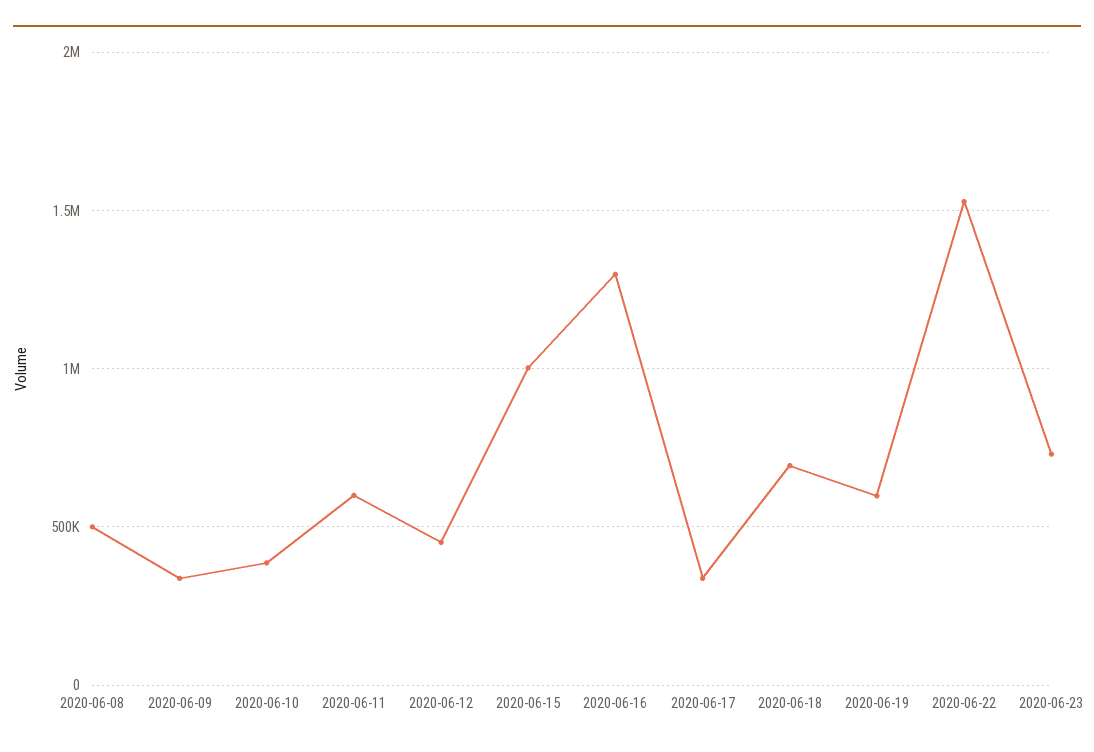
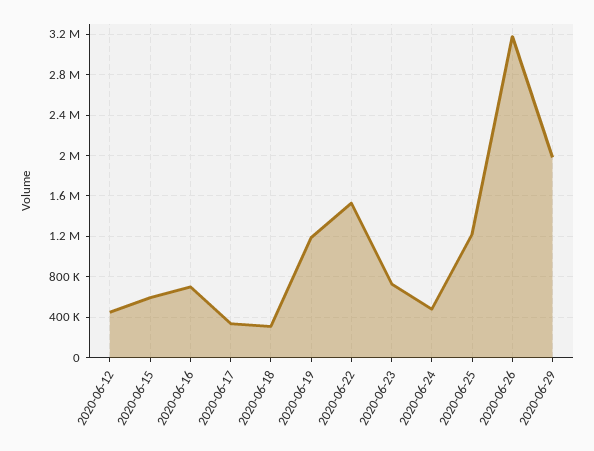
2020-06-08: 500000 -> none
2020-06-09: 350000 -> none
2020-06-10: 400000 -> none
2020-06-11: 600000 -> none
2020-06-15: 1000000 -> 600000
2020-06-16: 1300000 -> 700000
2020-06-18: 700000 -> 300000
2020-06-19: 600000 -> 1200000
2020-06-24: none -> 500000
2020-06-25: none -> 1200000
2020-06-26: none -> 3200000
2020-06-29: none -> 2000000

